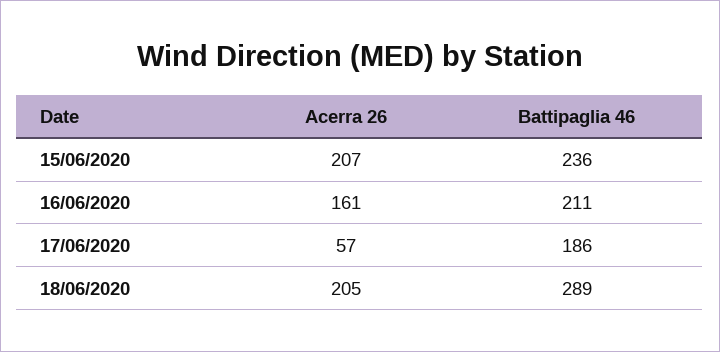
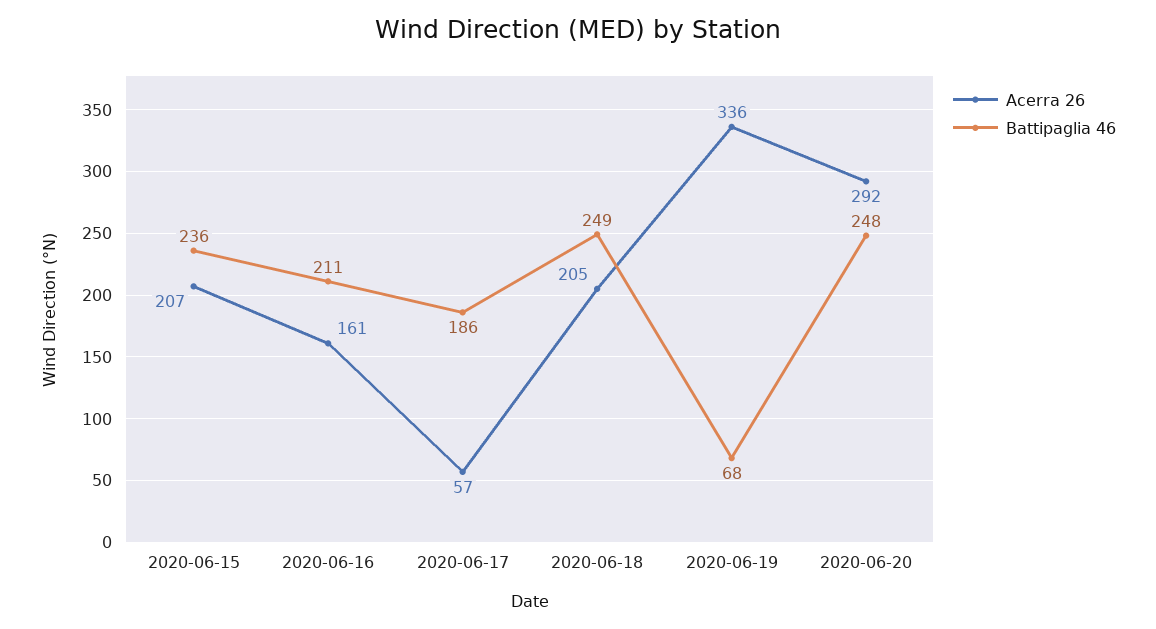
Battipaglia 46, 18/06/2020: 289 -> 249
Acerra 26, 2020-06-19: none -> 336
Battipaglia 46, 2020-06-19: none -> 68
Acerra 26, 2020-06-20: none -> 292
Battipaglia 46, 2020-06-20: none -> 248

